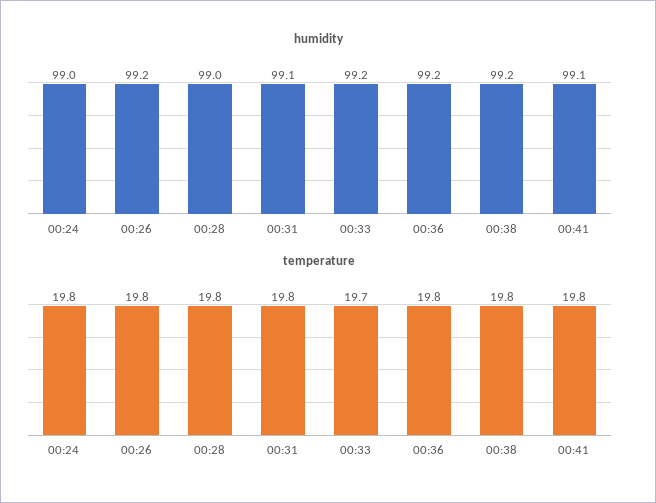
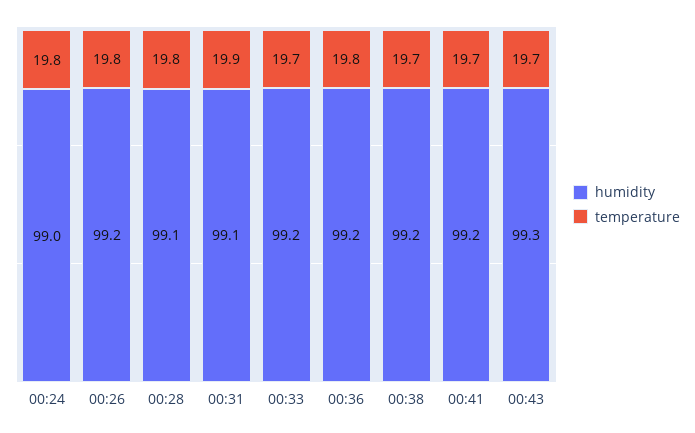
humidity, 00:28: 99 -> 99.1
humidity, 00:41: 99.1 -> 99.2
temperature, 00:31: 19.8 -> 19.9
temperature, 00:38: 19.8 -> 19.7
temperature, 00:41: 19.8 -> 19.7
humidity, 00:43: none -> 99.3
temperature, 00:43: none -> 19.7

